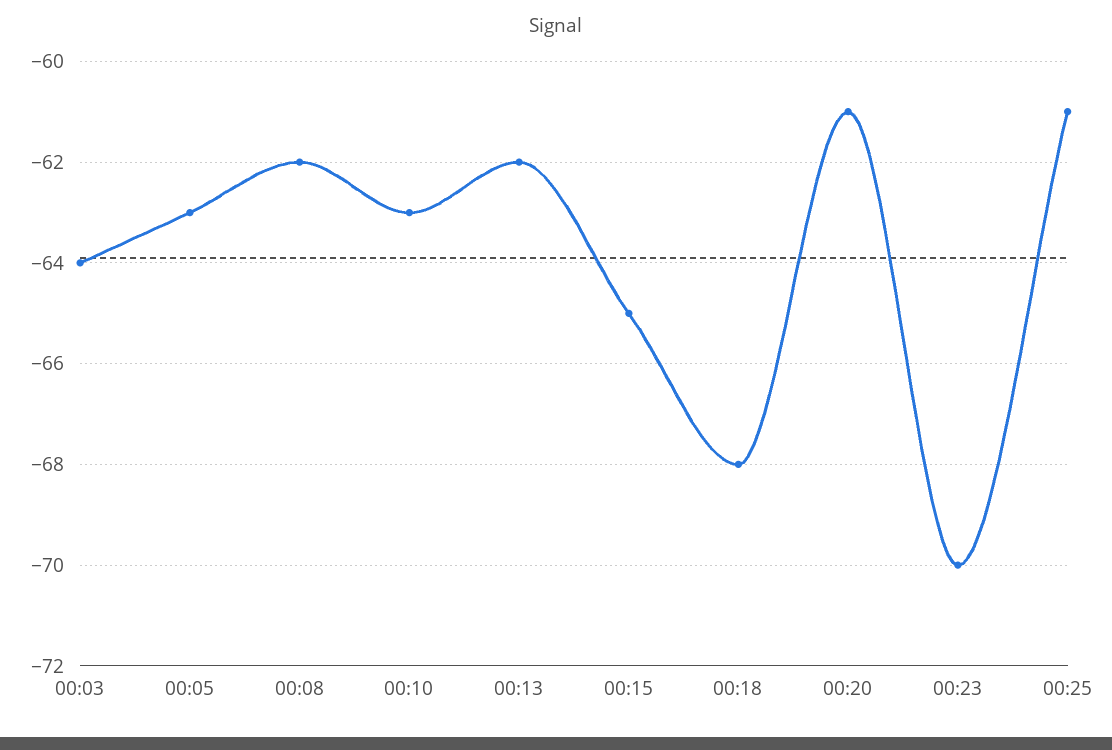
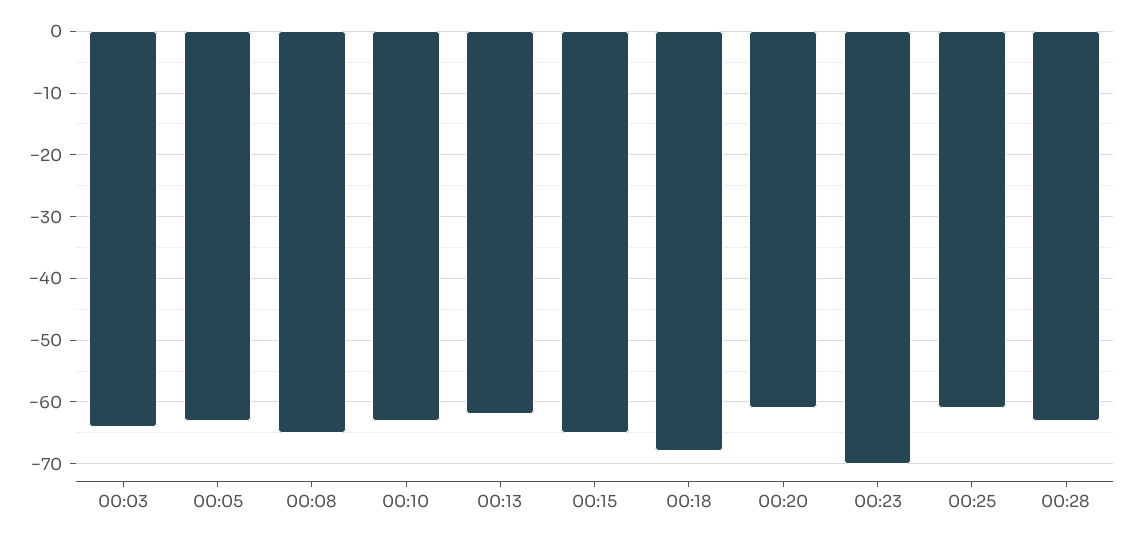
00:08: -62 -> -65
00:28: none -> -63

